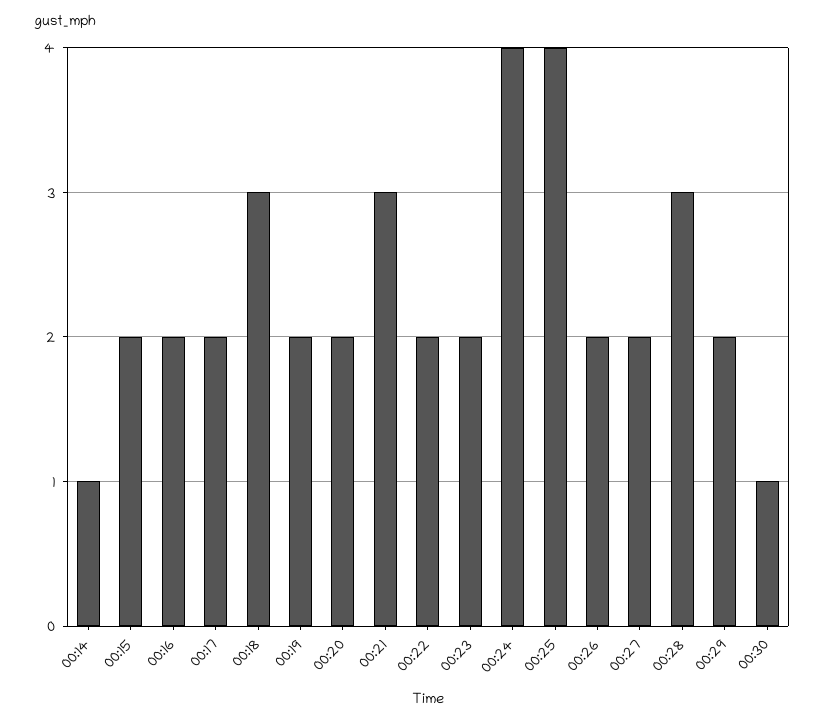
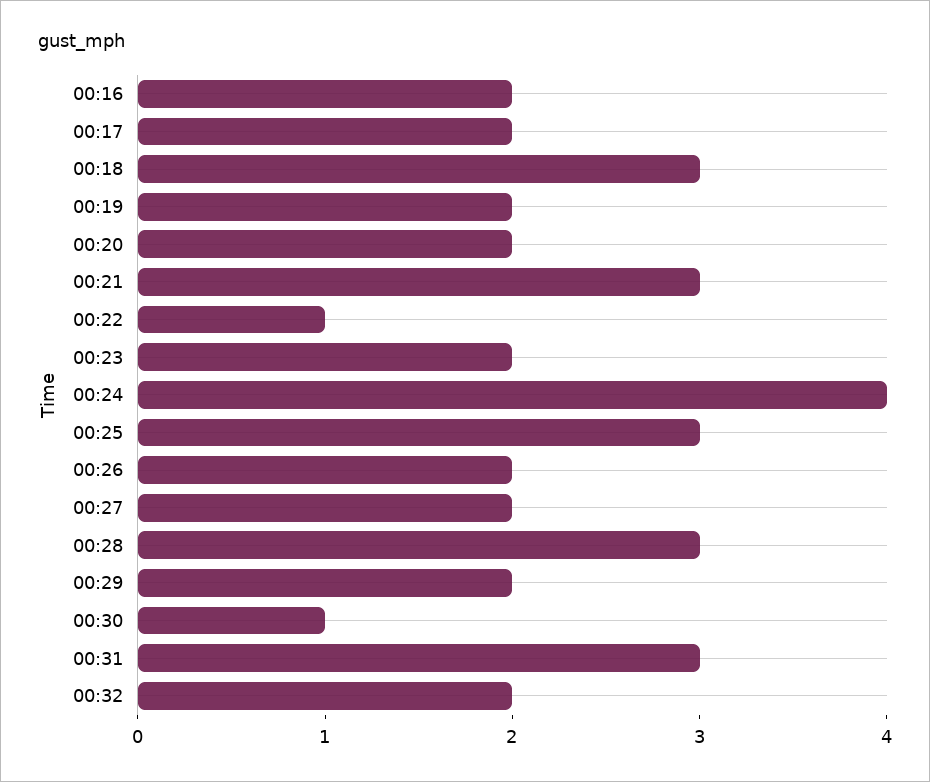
00:14: 1 -> none
00:15: 2 -> none
00:22: 2 -> 1
00:25: 4 -> 3
00:31: none -> 3
00:32: none -> 2

